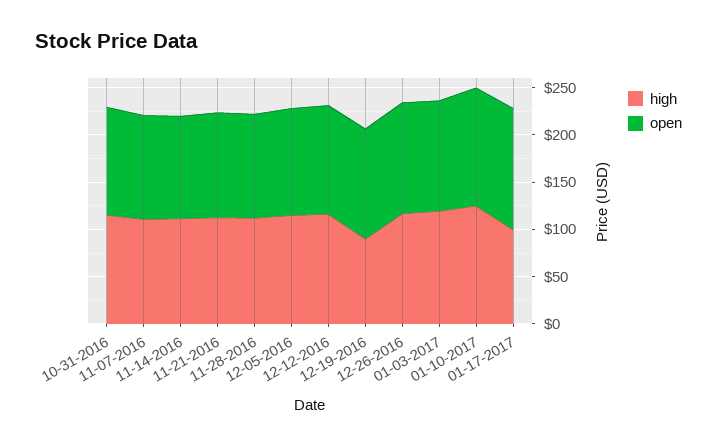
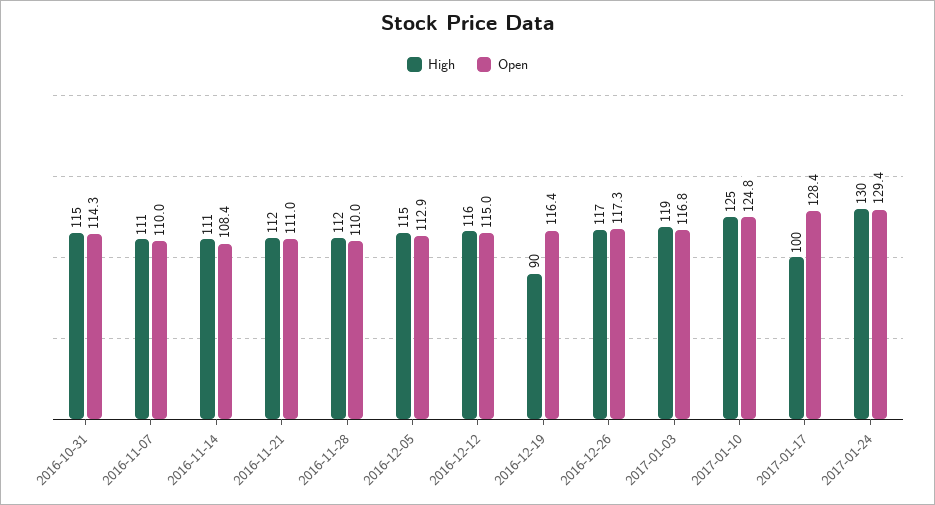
high, 2017-01-24: none -> 130
open, 2017-01-24: none -> 129.4

